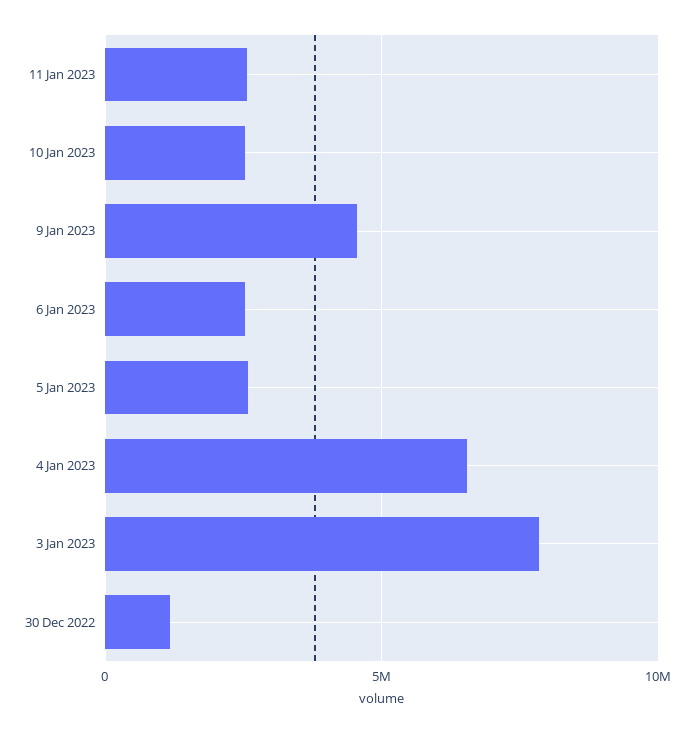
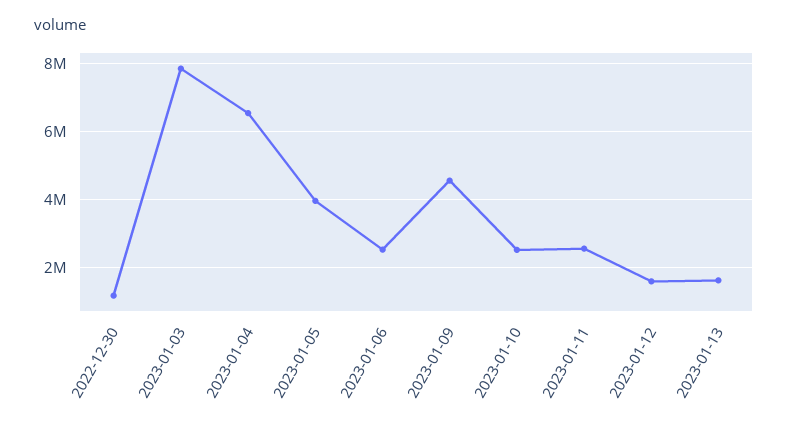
5 Jan 2023: 2500000 -> 4000000
2023-01-12: none -> 1600000
2023-01-13: none -> 1600000

